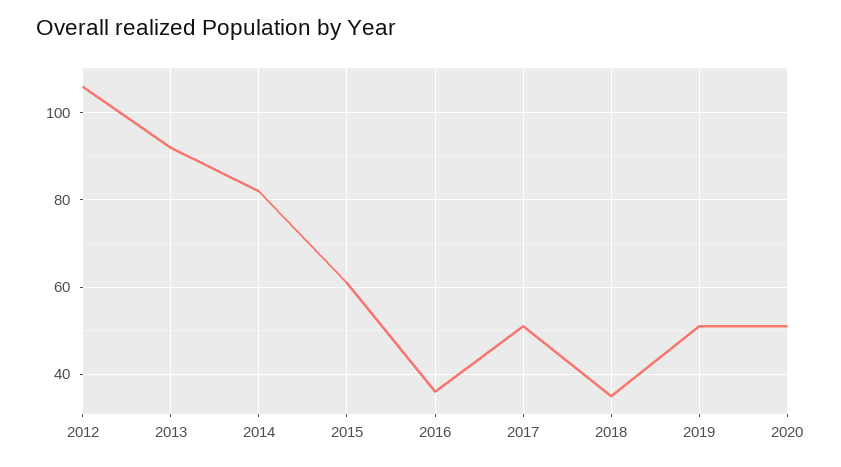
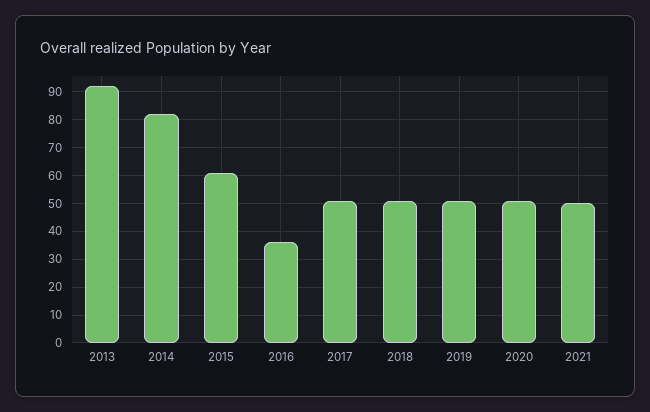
2012: 105 -> none
2018: 35 -> 50
2021: none -> 50

